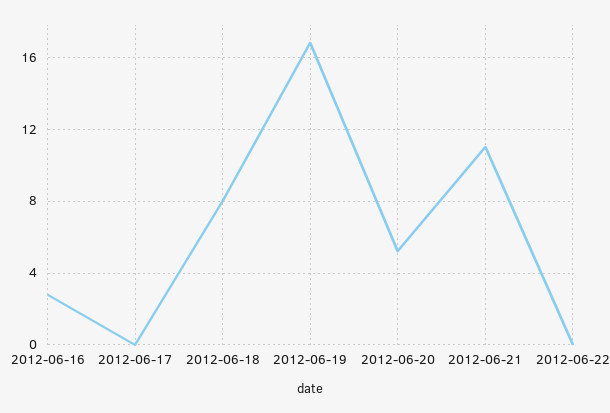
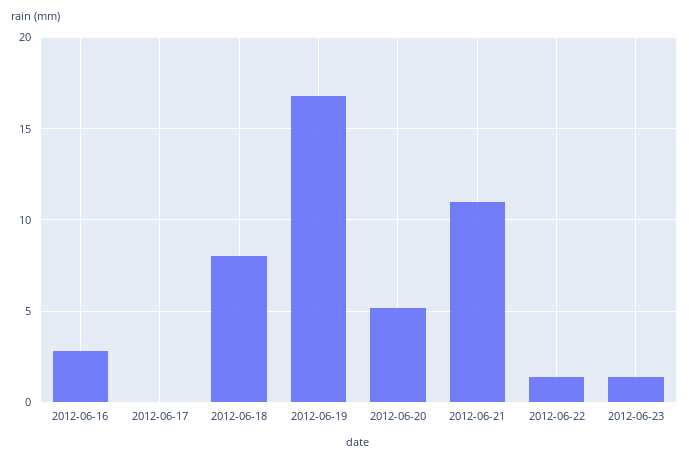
2012-06-22: 0 -> 1.5
2012-06-23: none -> 1.5

